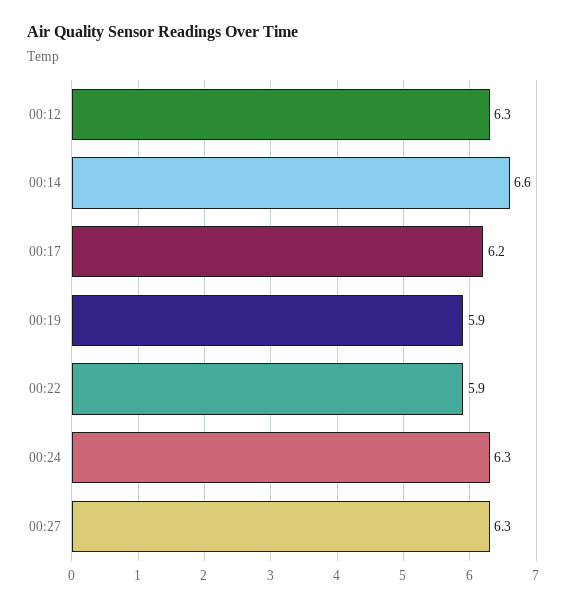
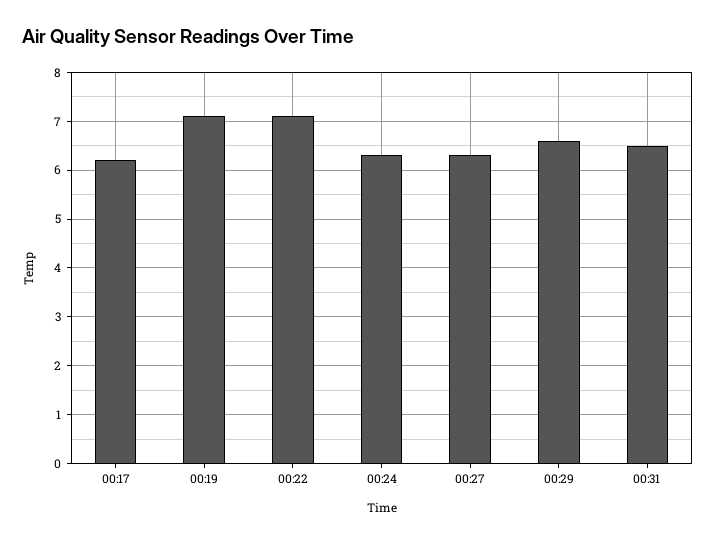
00:12: 6.3 -> none
00:14: 6.6 -> none
00:19: 5.9 -> 7
00:22: 5.9 -> 7
00:29: none -> 6.5
00:31: none -> 6.5

